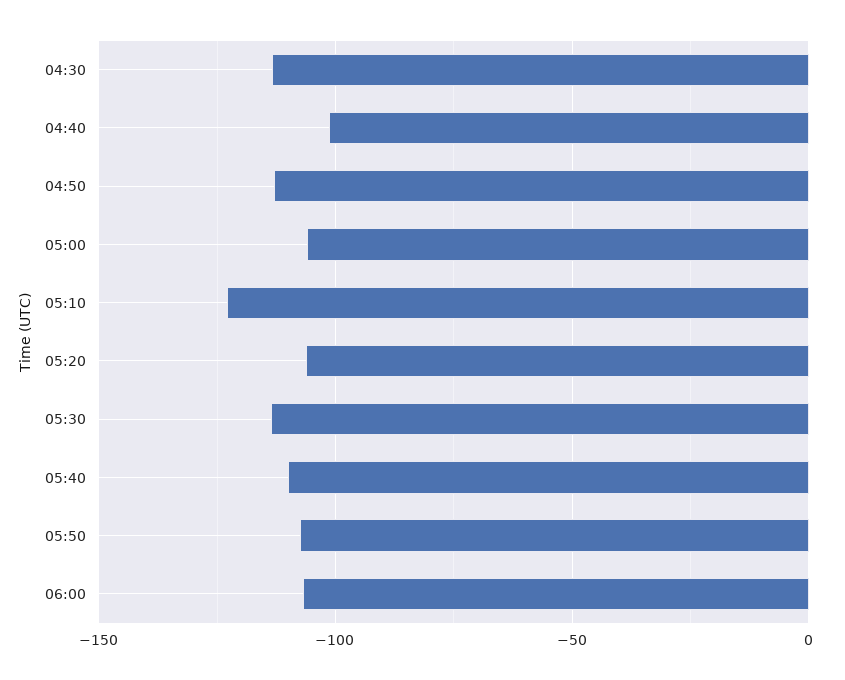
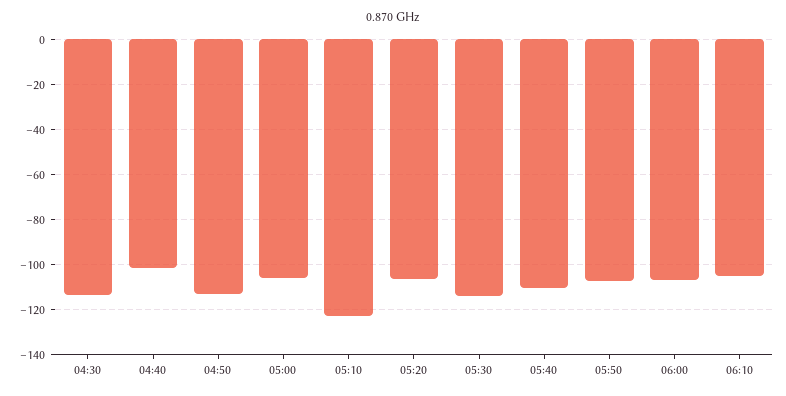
06:10: none -> -105

